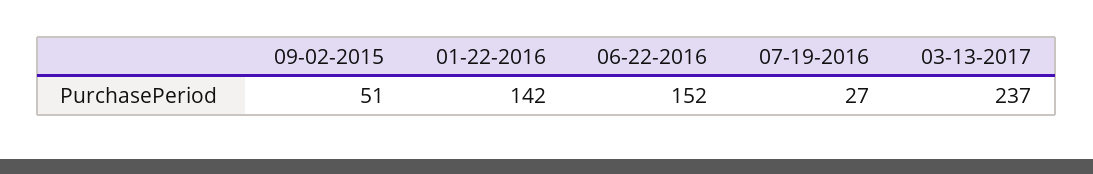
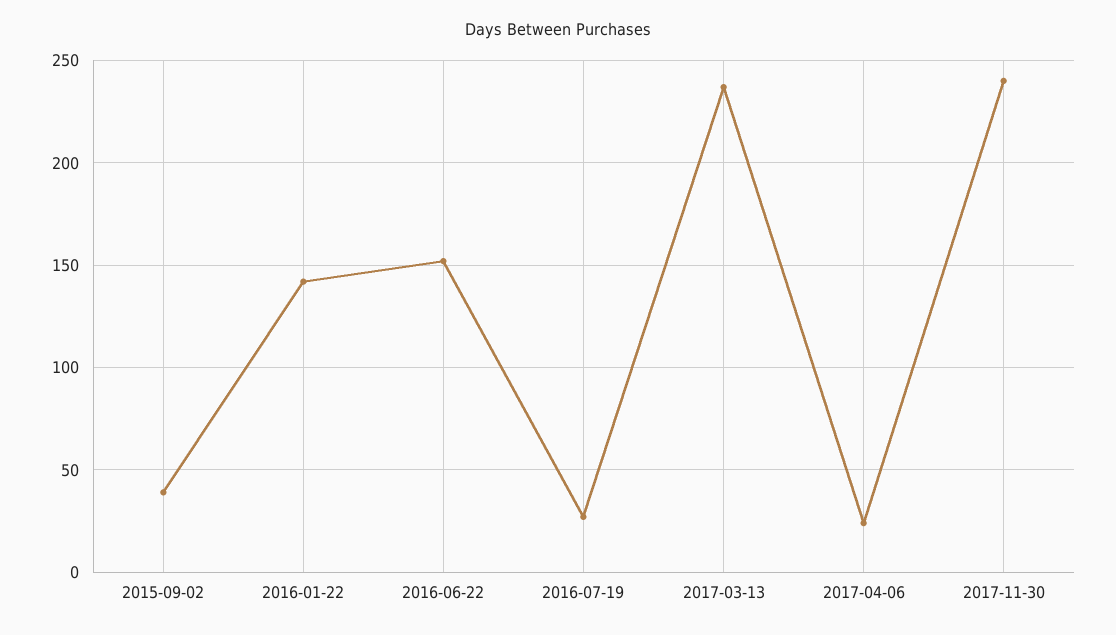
09-02-2015: 51 -> 40
2017-04-06: none -> 25
2017-11-30: none -> 240

